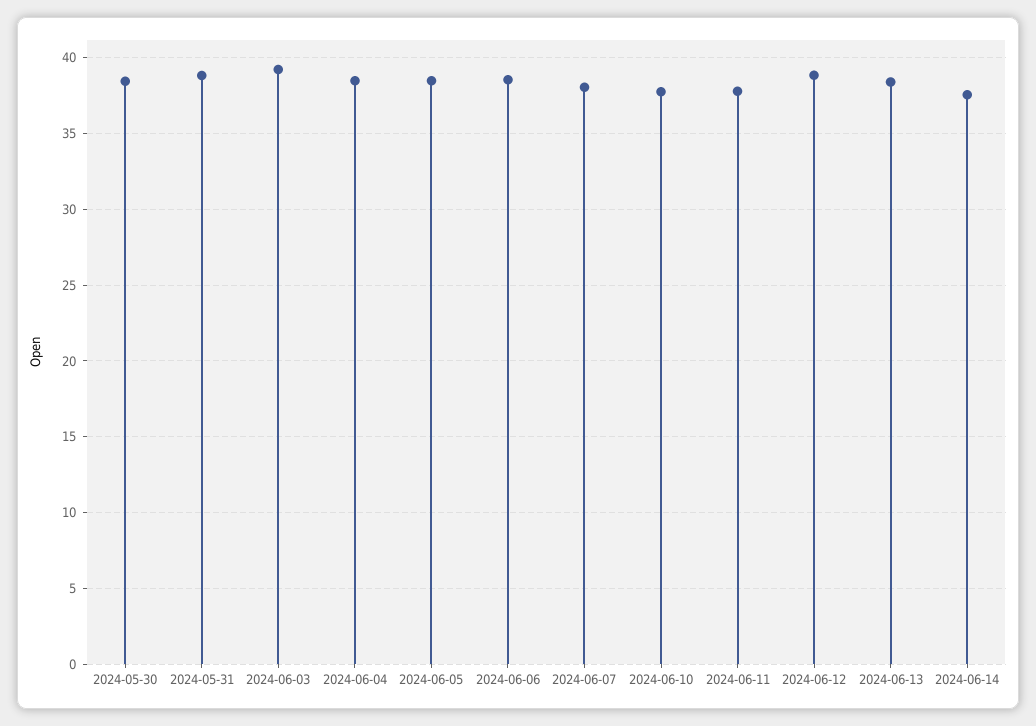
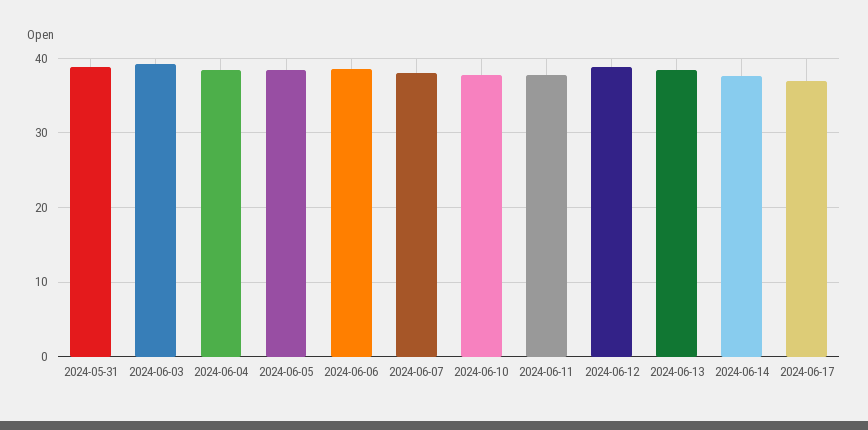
2024-05-30: 38.5 -> none
2024-06-17: none -> 37

